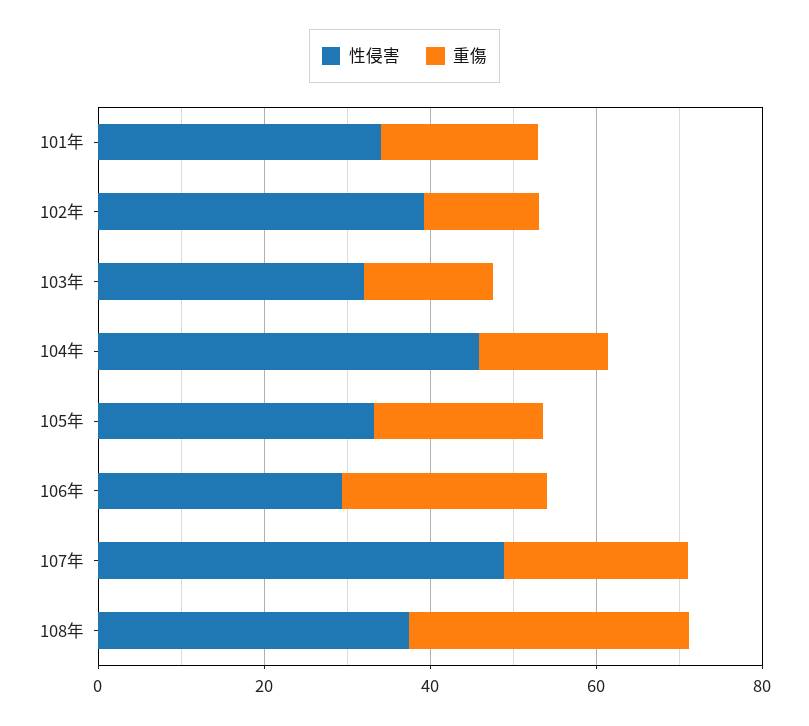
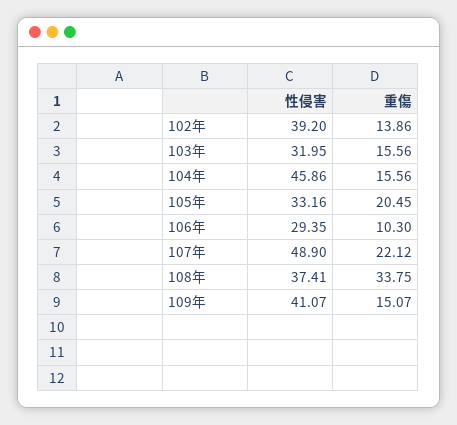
性侵害, 101年: 35 -> none
重傷, 101年: 20 -> none
重傷, 106年: 25 -> 10.3
性侵害, 109年: none -> 41.07
重傷, 109年: none -> 15.07

